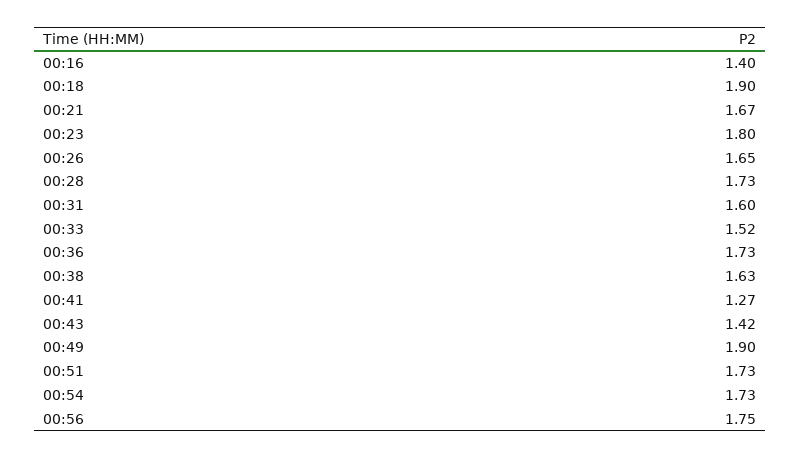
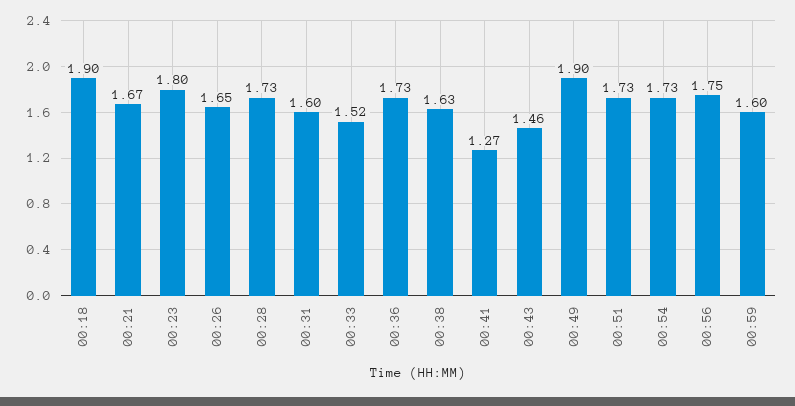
00:16: 1.4 -> none
00:43: 1.42 -> 1.46
00:59: none -> 1.6

